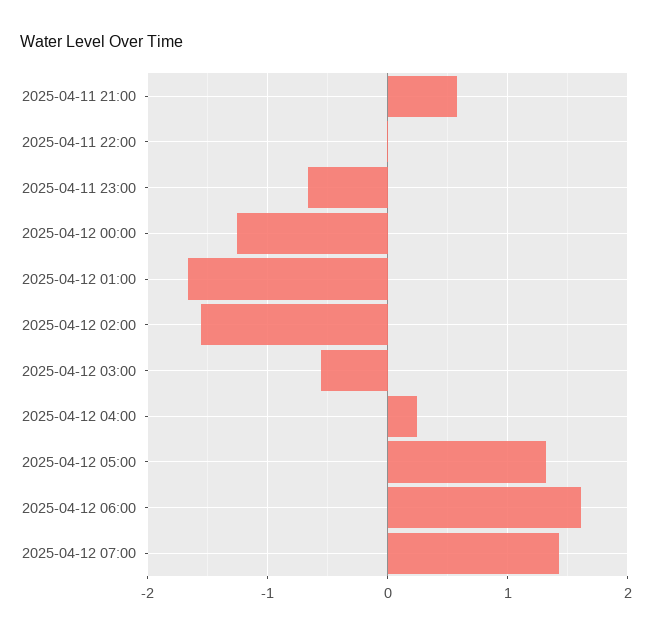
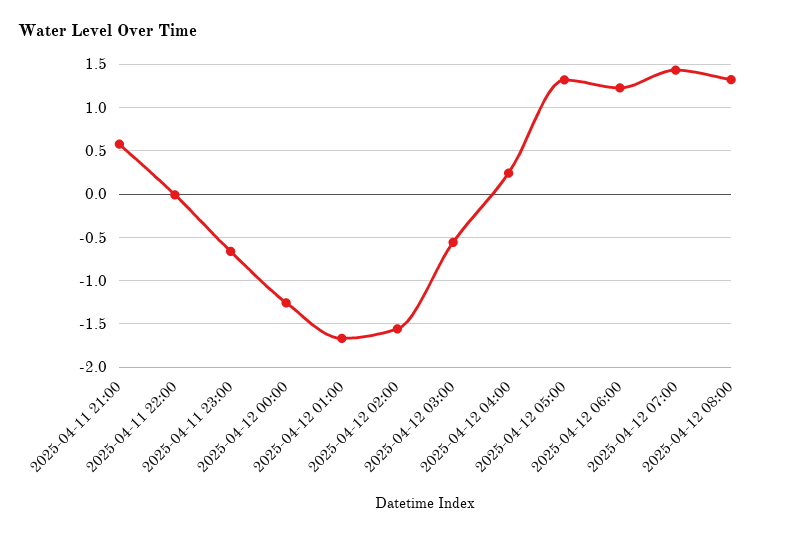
2025-04-12 06:00: 1.6 -> 1.2
2025-04-12 08:00: none -> 1.3

